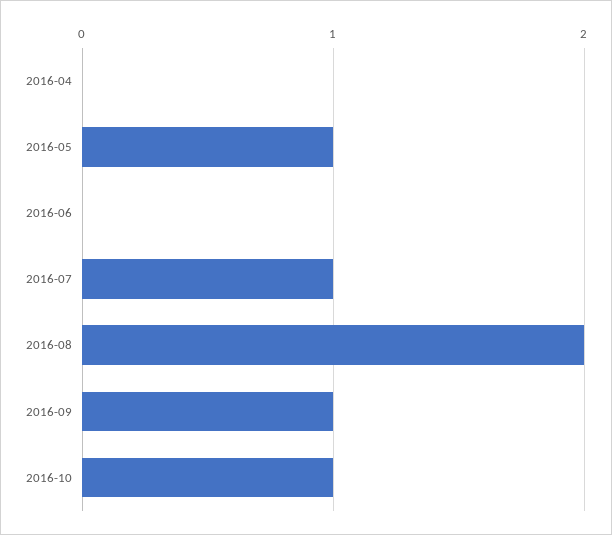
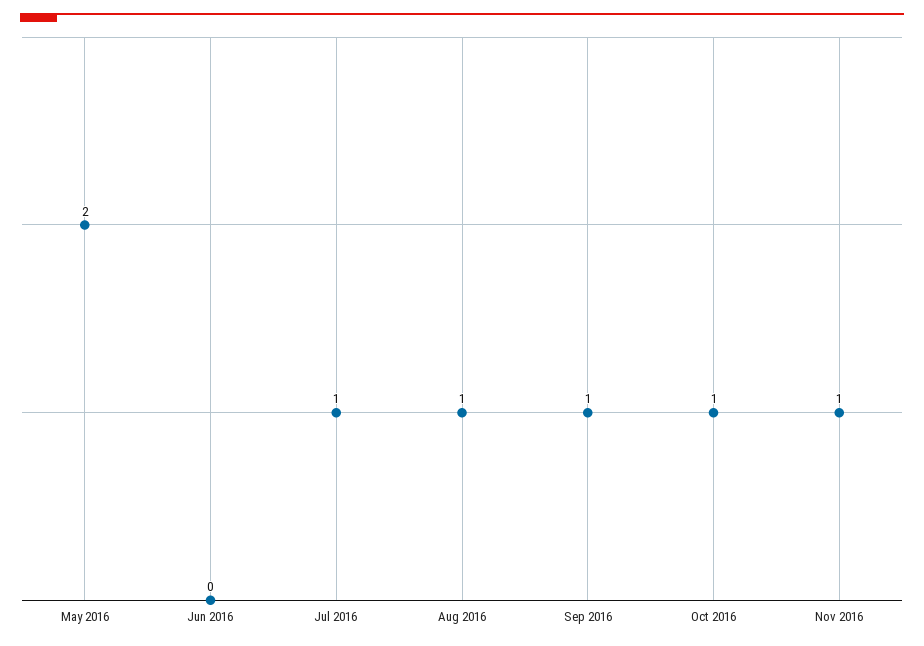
2016-04: 0 -> none
2016-05: 1 -> 2
2016-08: 2 -> 1
Nov 2016: none -> 1

